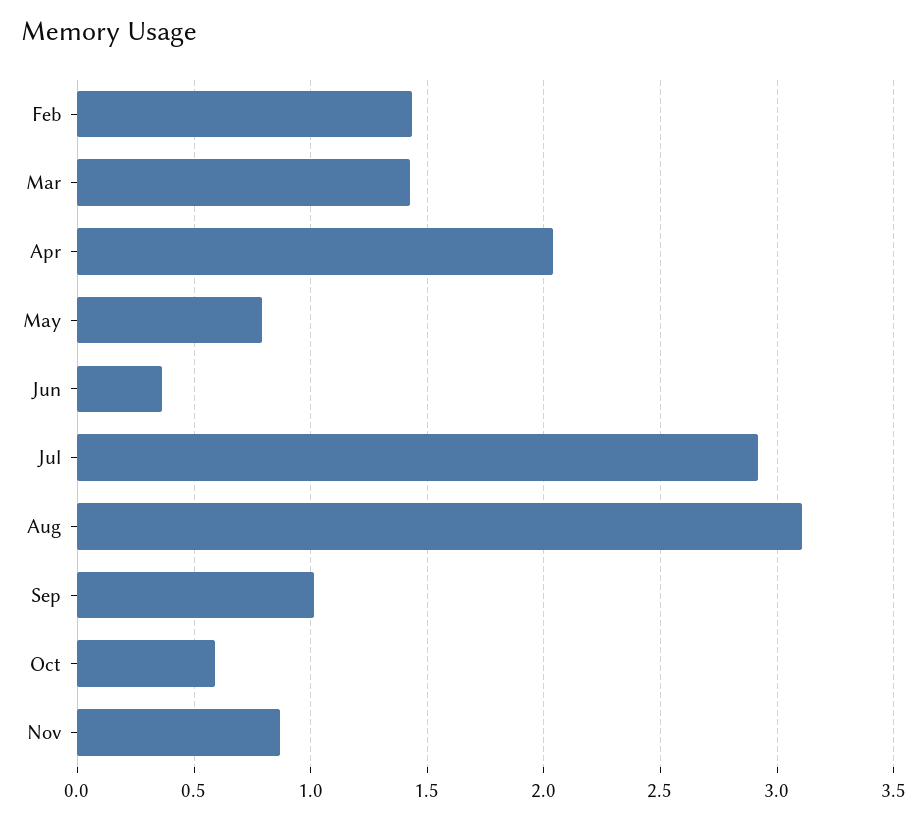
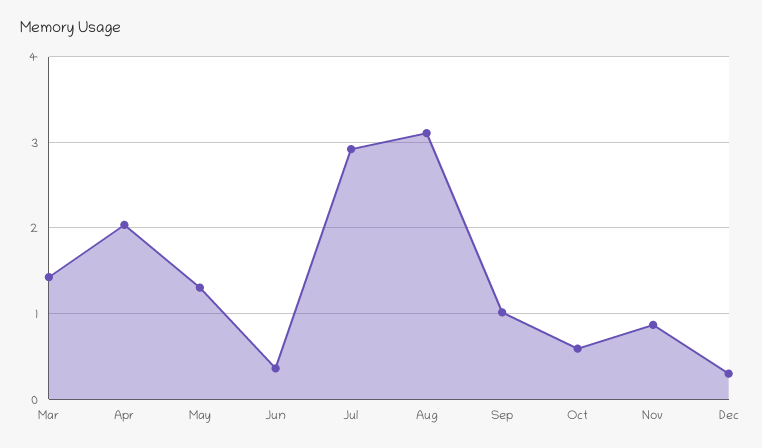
Feb: 1.45 -> none
May: 0.8 -> 1.3
Dec: none -> 0.3

